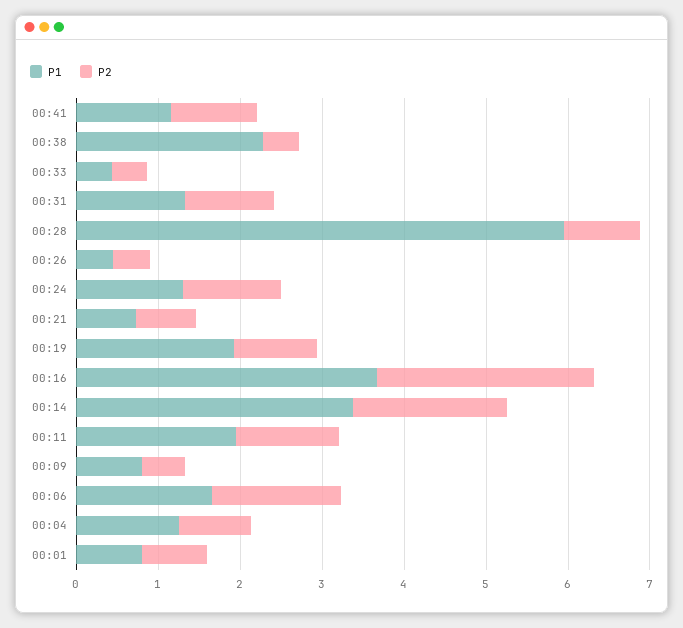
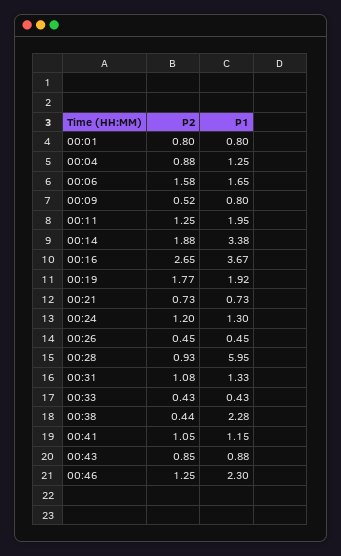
P2, 00:19: 1 -> 1.77
P2, 00:43: none -> 0.85
P1, 00:43: none -> 0.88
P2, 00:46: none -> 1.25
P1, 00:46: none -> 2.3

